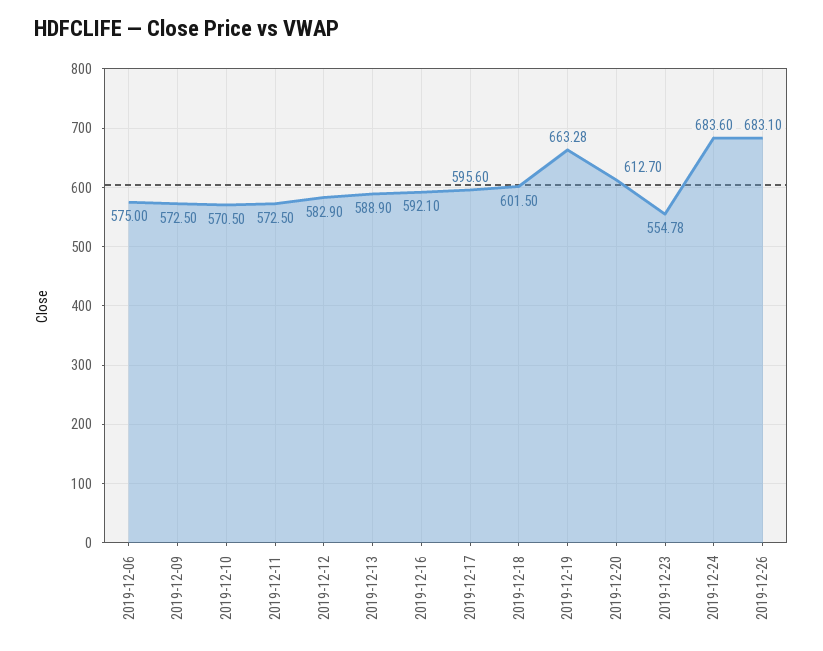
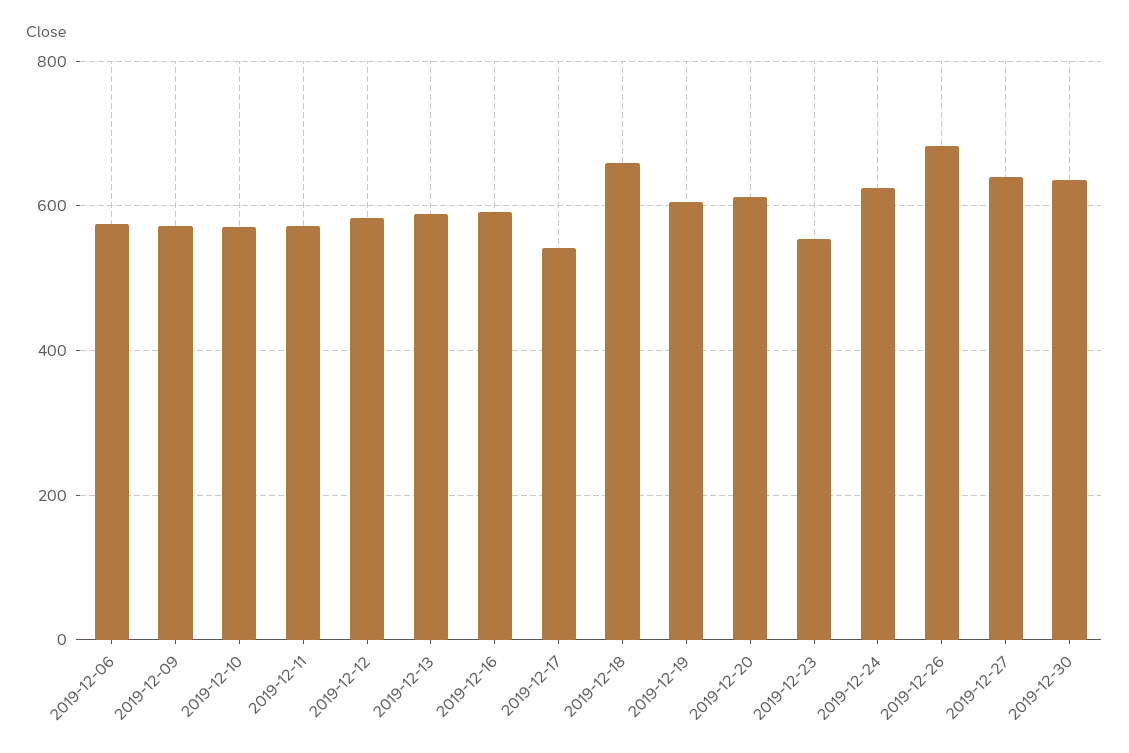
2019-12-17: 595.6 -> 540
2019-12-18: 601.5 -> 660
2019-12-19: 663.28 -> 600
2019-12-24: 683.6 -> 620
2019-12-27: none -> 640
2019-12-30: none -> 640

